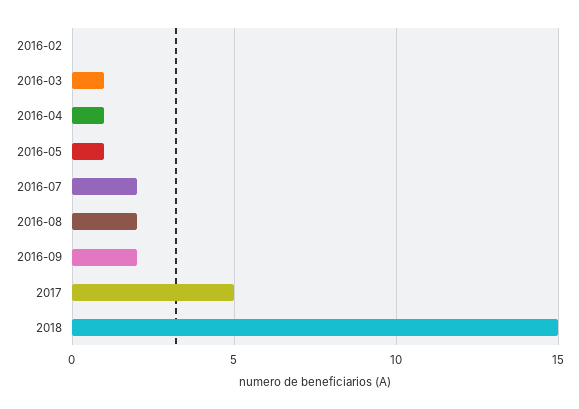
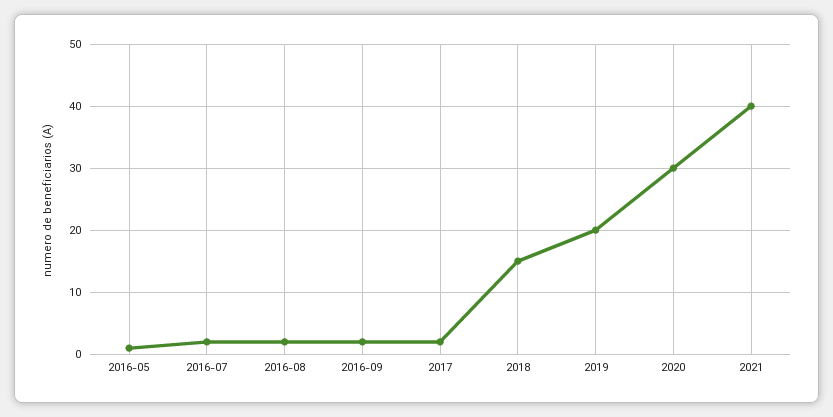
2016-02: 0 -> none
2016-03: 1 -> none
2016-04: 1 -> none
2017: 5 -> 2
2019: none -> 20
2020: none -> 30
2021: none -> 40

